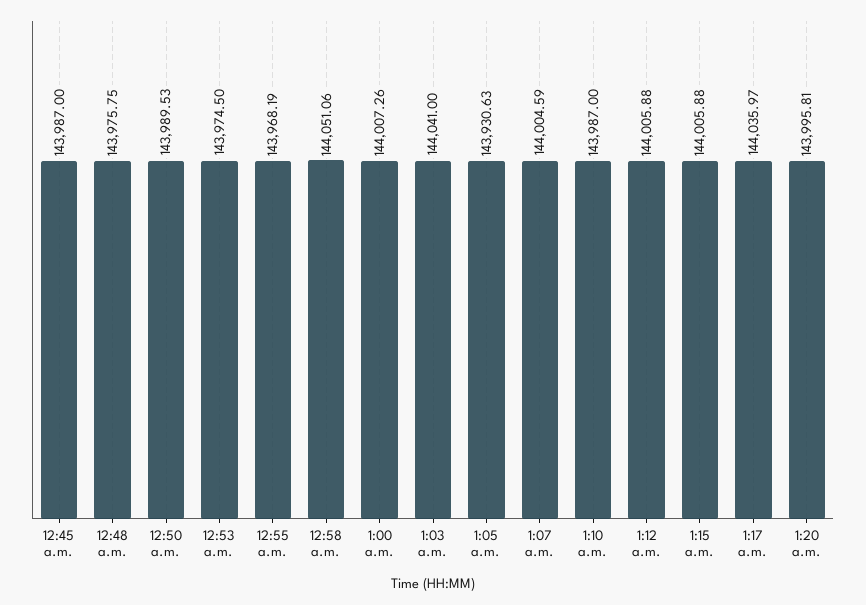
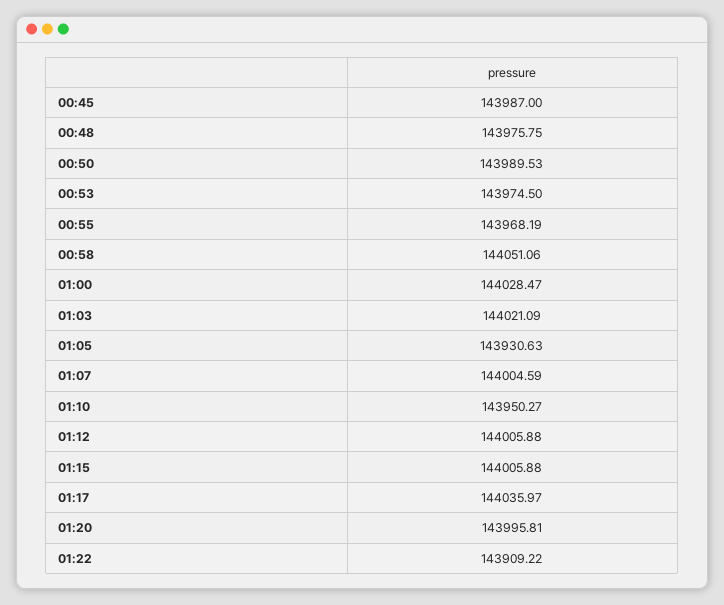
1:00 a.m.: 144007.26 -> 144028.47
1:03 a.m.: 144041 -> 144021.09
1:10 a.m.: 143987 -> 143950.27
01:22: none -> 143909.22

